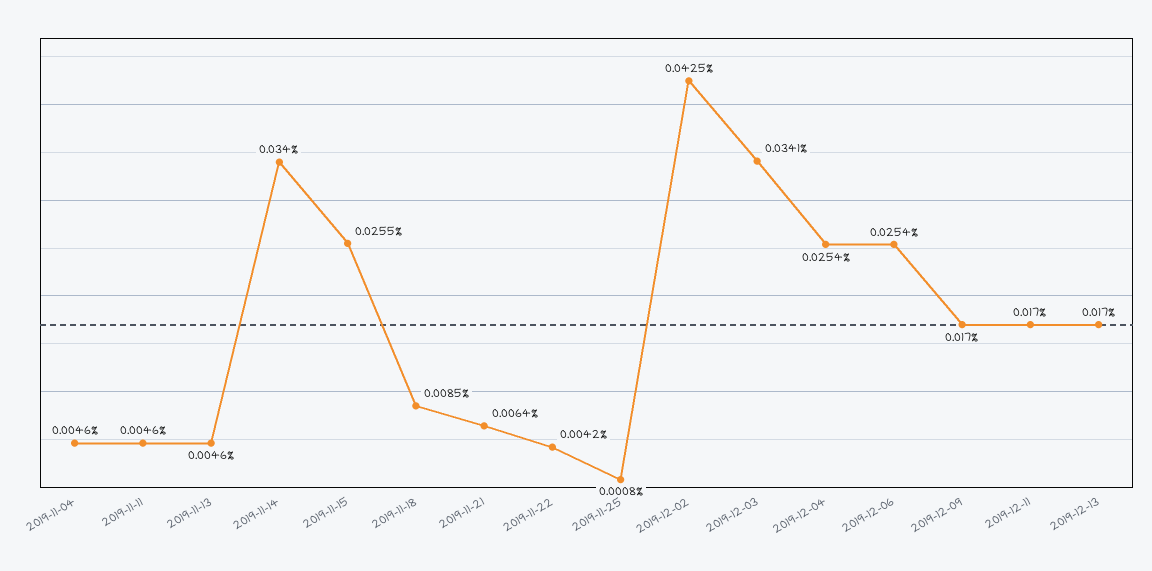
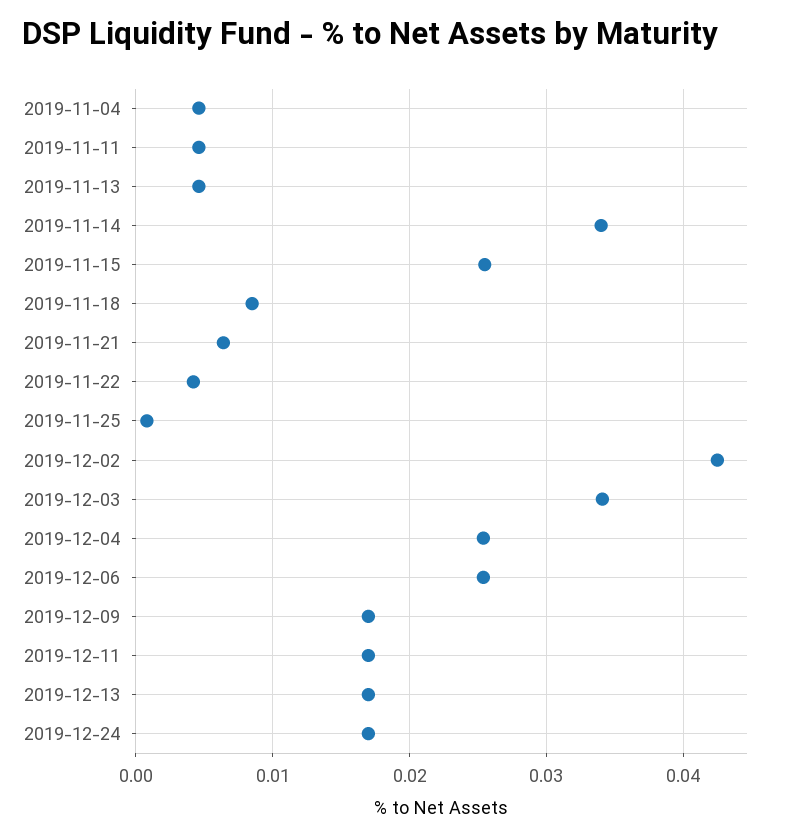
2019-12-24: none -> 0.017

